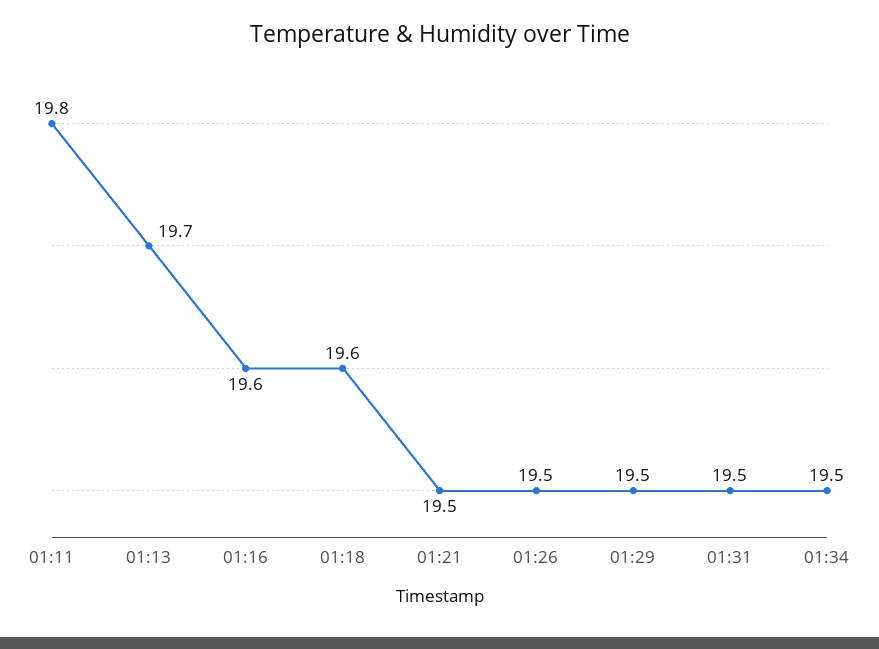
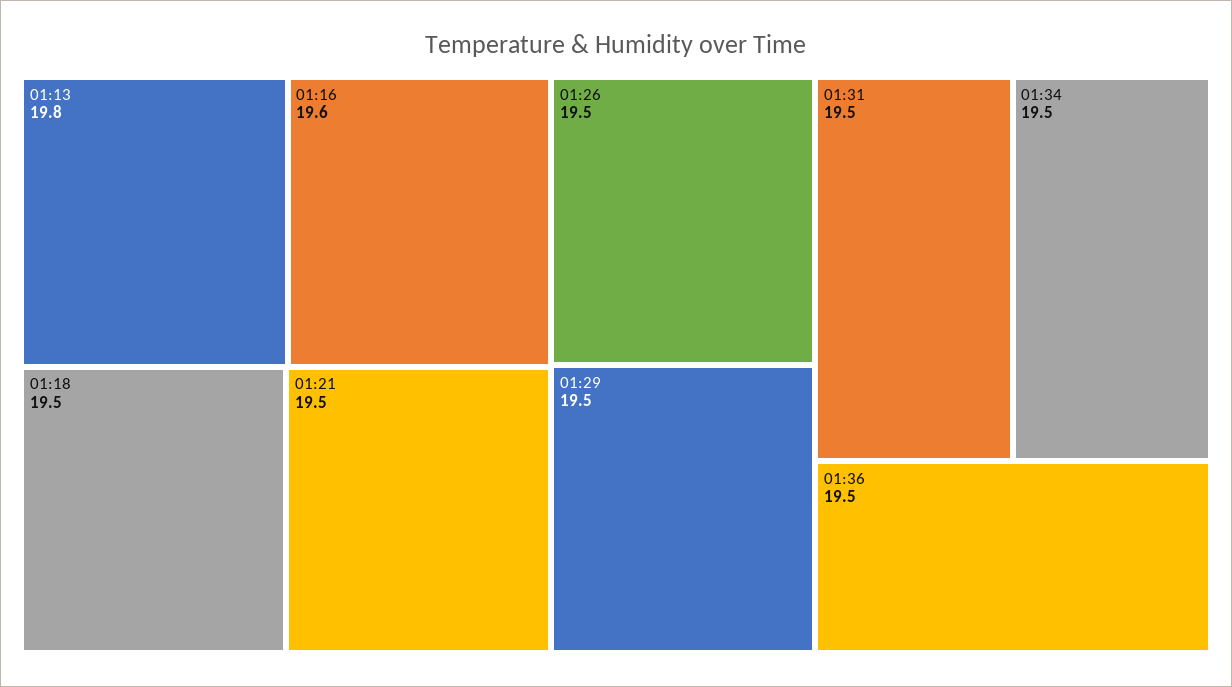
01:11: 19.8 -> none
01:13: 19.7 -> 19.8
01:18: 19.6 -> 19.5
01:36: none -> 19.5

